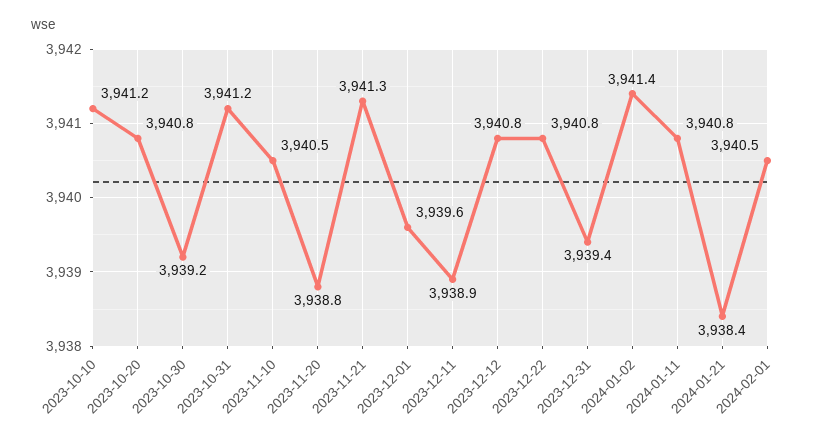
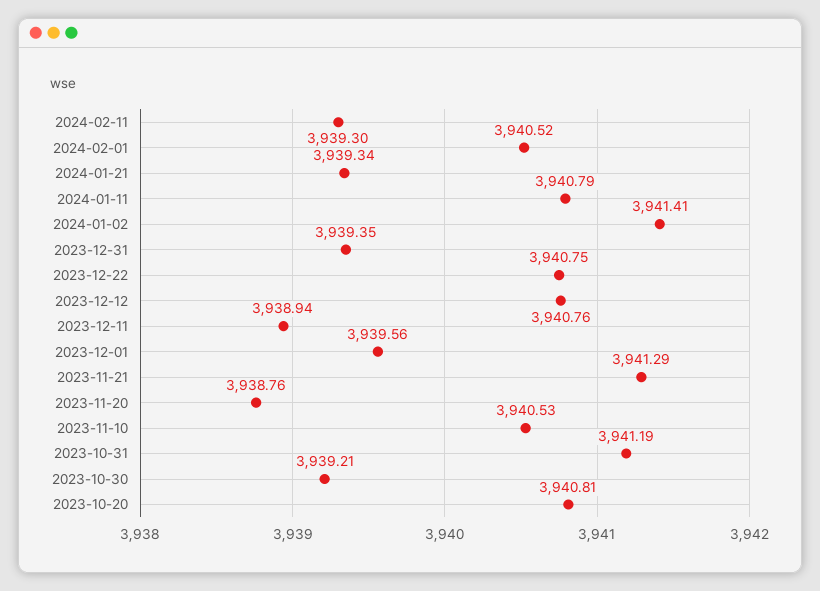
2023-10-10: 3941.2 -> none
2024-01-21: 3938.4 -> 3939.34
2024-02-11: none -> 3939.3

